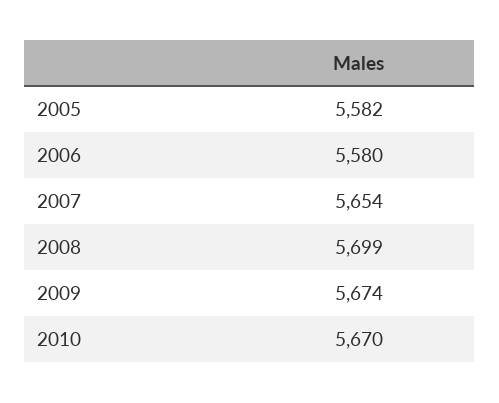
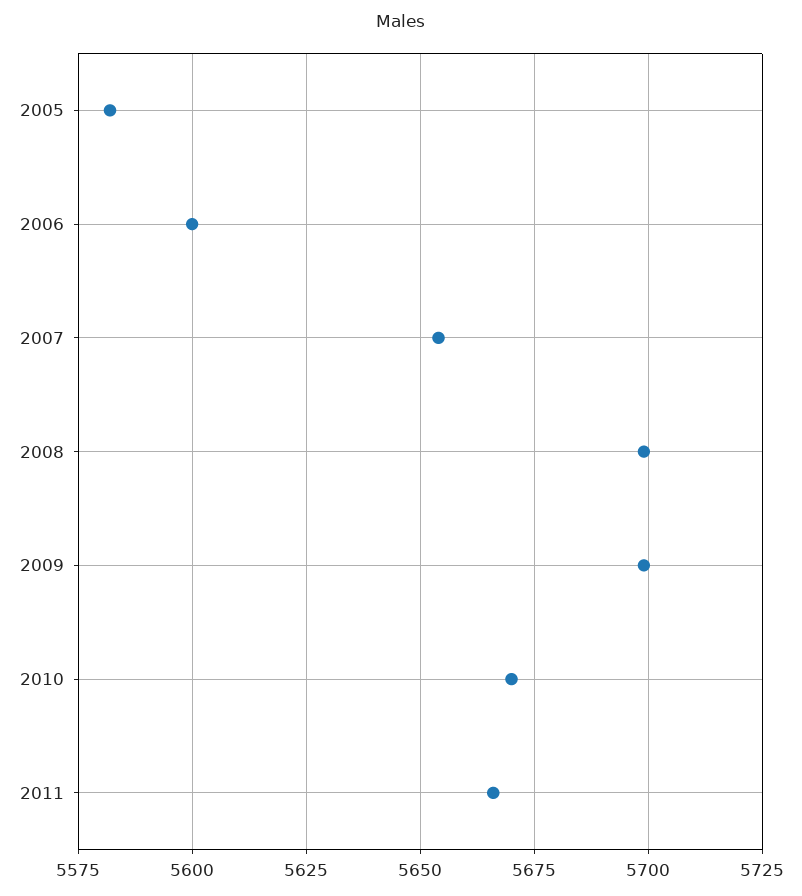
2006: 5580 -> 5600
2009: 5674 -> 5700
2011: none -> 5665

